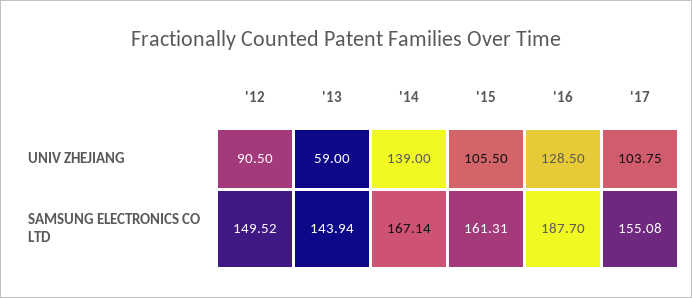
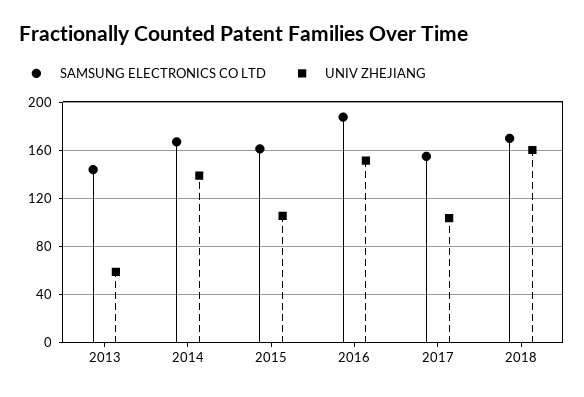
UNIV ZHEJIANG, '12: 90.5 -> none
UNIV ZHEJIANG, '16: 128.5 -> 150
SAMSUNG ELECTRONICS CO LTD, '12: 149.52 -> none
SAMSUNG ELECTRONICS CO LTD, 2018: none -> 170
UNIV ZHEJIANG, 2018: none -> 160

